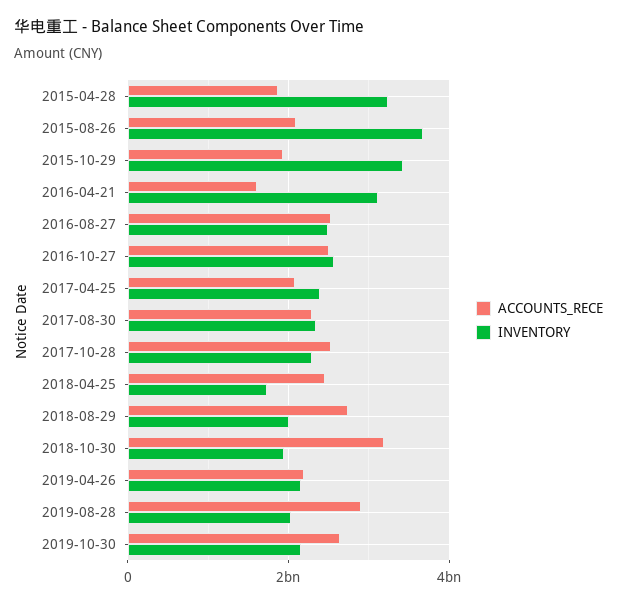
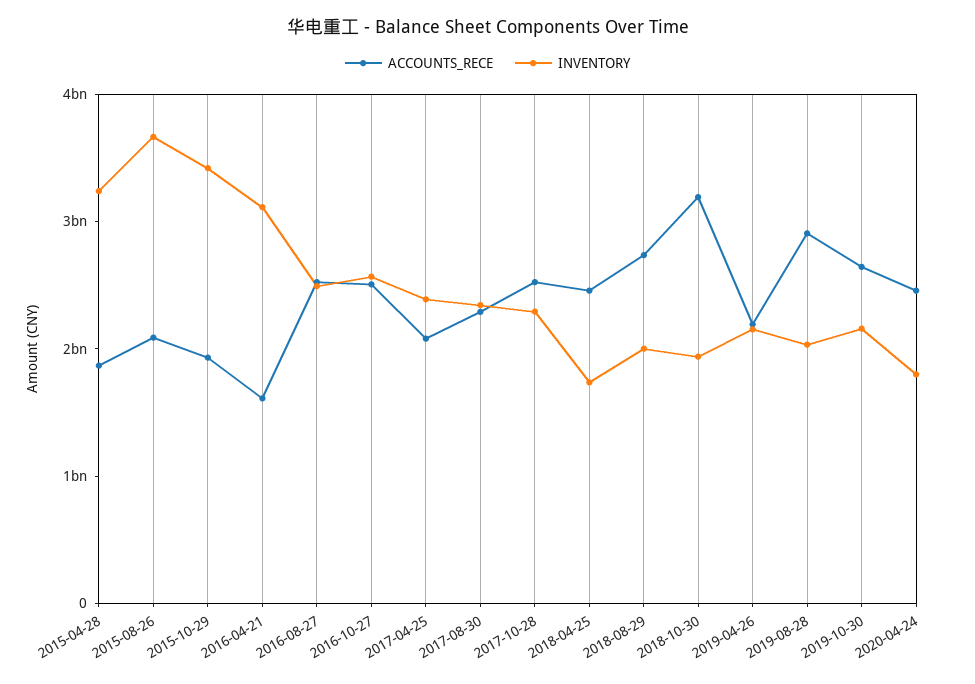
ACCOUNTS_RECE, 2020-04-24: none -> 2400000000
INVENTORY, 2020-04-24: none -> 1800000000

